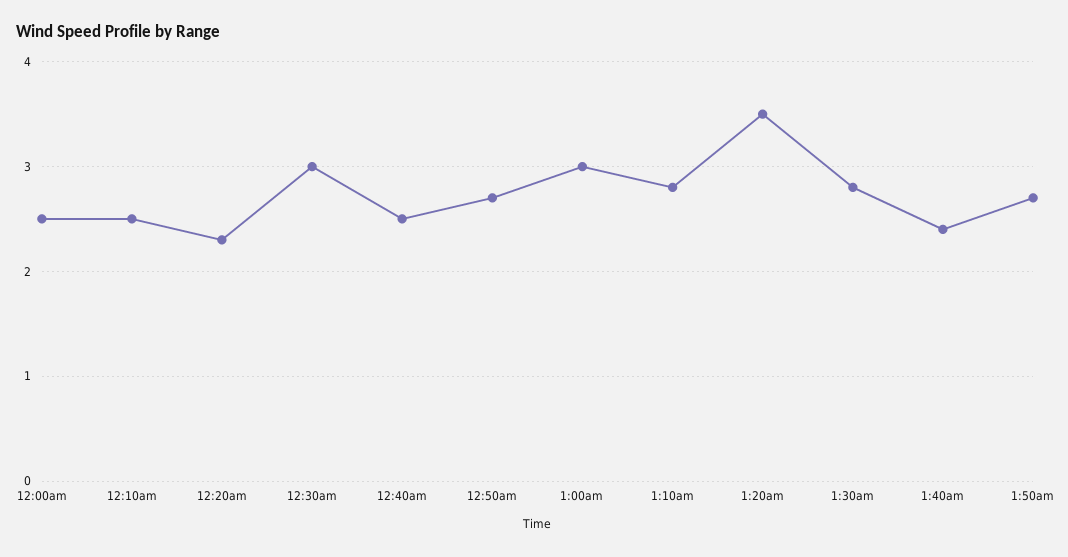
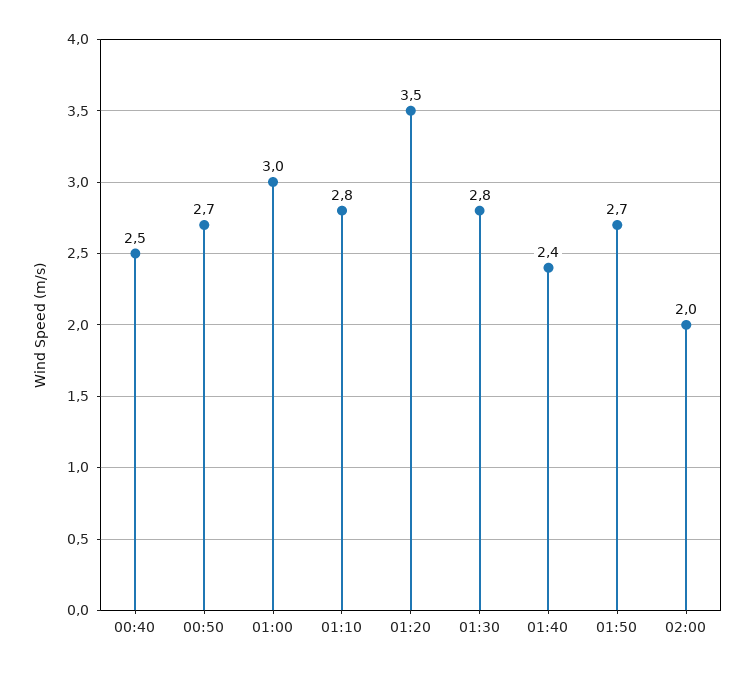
12:00am: 2.5 -> none
12:10am: 2.5 -> none
12:20am: 2.3 -> none
12:30am: 3 -> none
02:00: none -> 2

